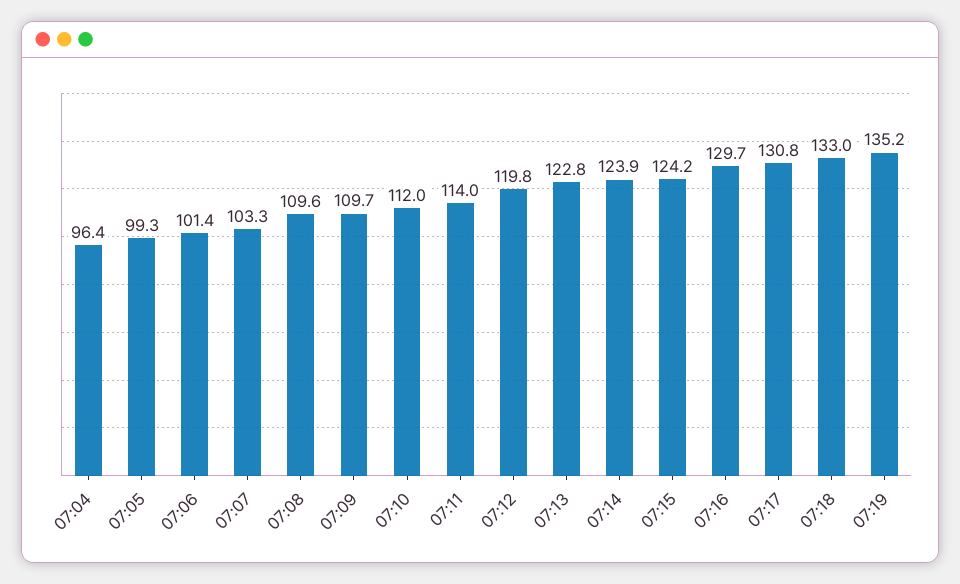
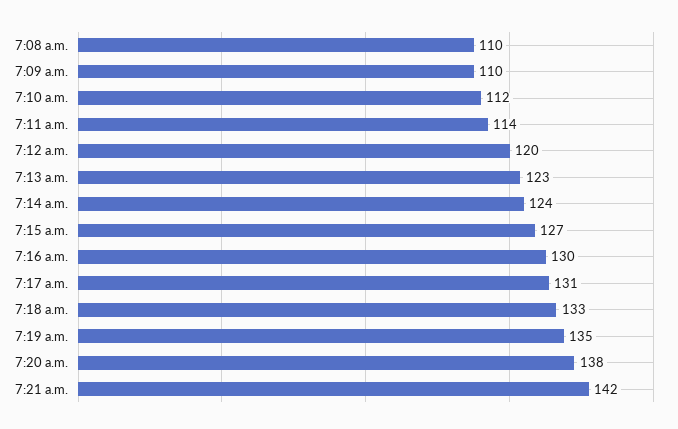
07:04: 96.4 -> none
07:05: 99.3 -> none
07:06: 101.4 -> none
07:07: 103.3 -> none
07:15: 124.2 -> 127
7:20 a.m.: none -> 138
7:21 a.m.: none -> 142

